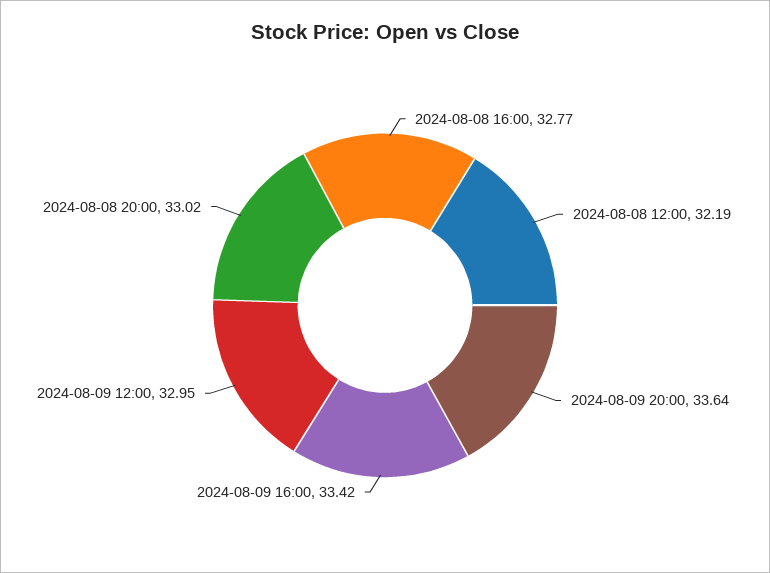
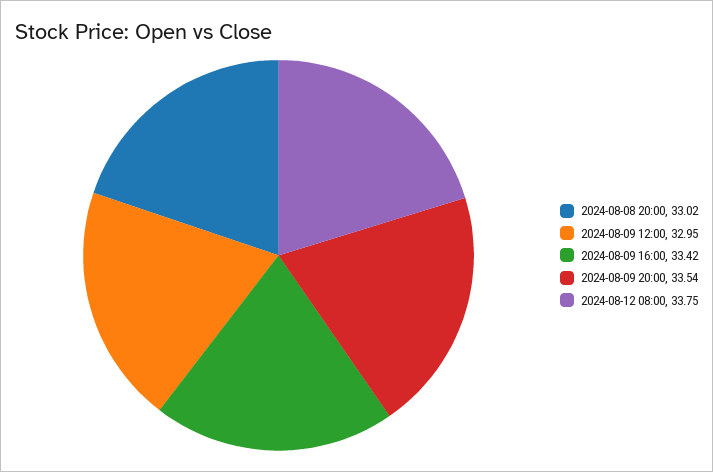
2024-08-08 16:00: 32.77 -> none
2024-08-08 12:00: 32.19 -> none
2024-08-09 20:00: 33.64 -> 33.54
2024-08-12 08:00: none -> 33.75

